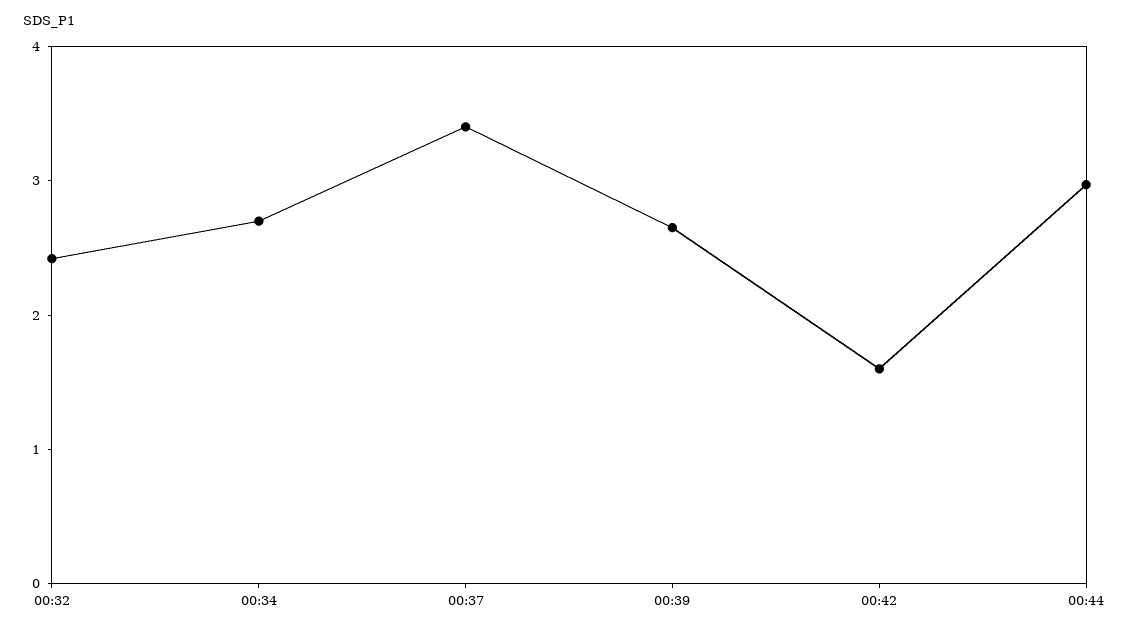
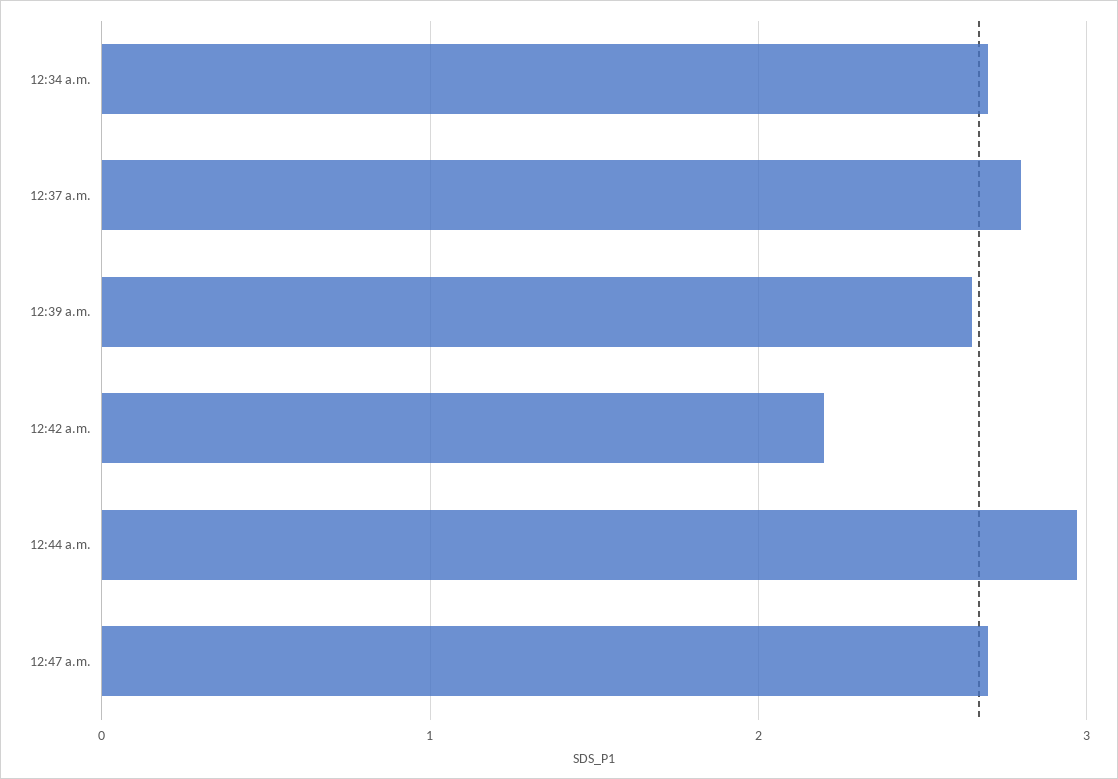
00:32: 2.4 -> none
00:37: 3.4 -> 2.8
00:42: 1.6 -> 2.2
12:47 a.m.: none -> 2.7

